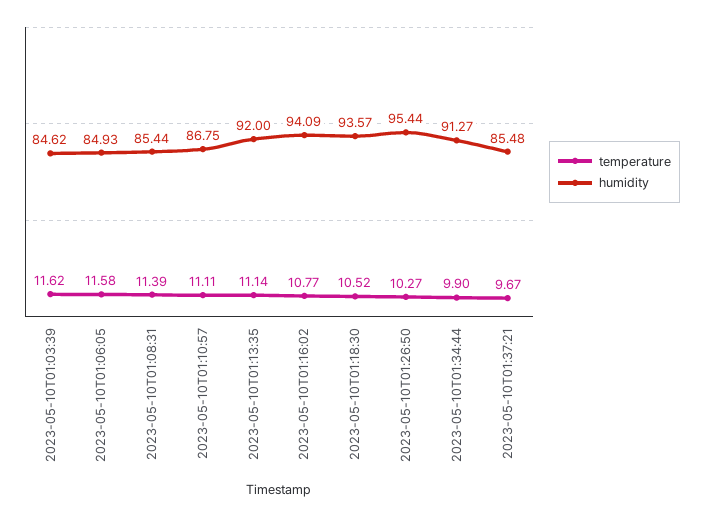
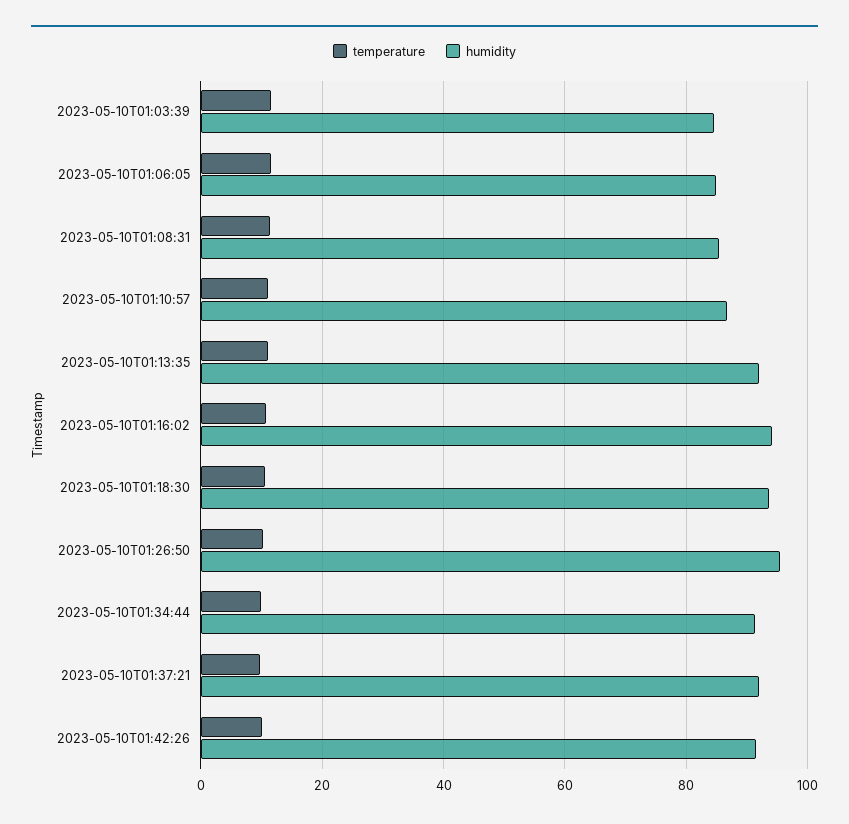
humidity, 2023-05-10T01:37:21: 85.48 -> 92
temperature, 2023-05-10T01:42:26: none -> 10
humidity, 2023-05-10T01:42:26: none -> 92

